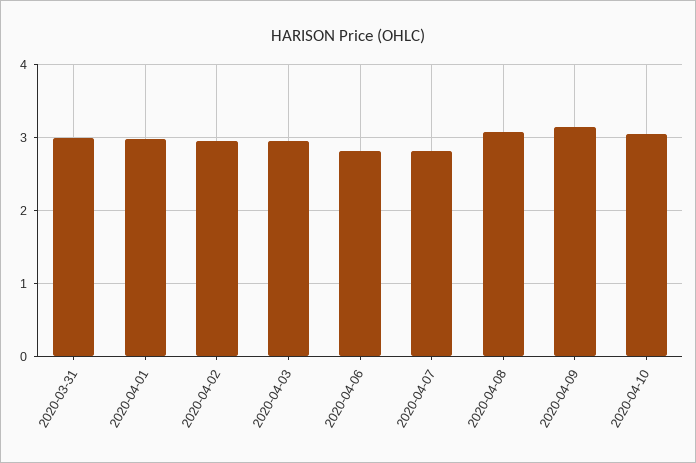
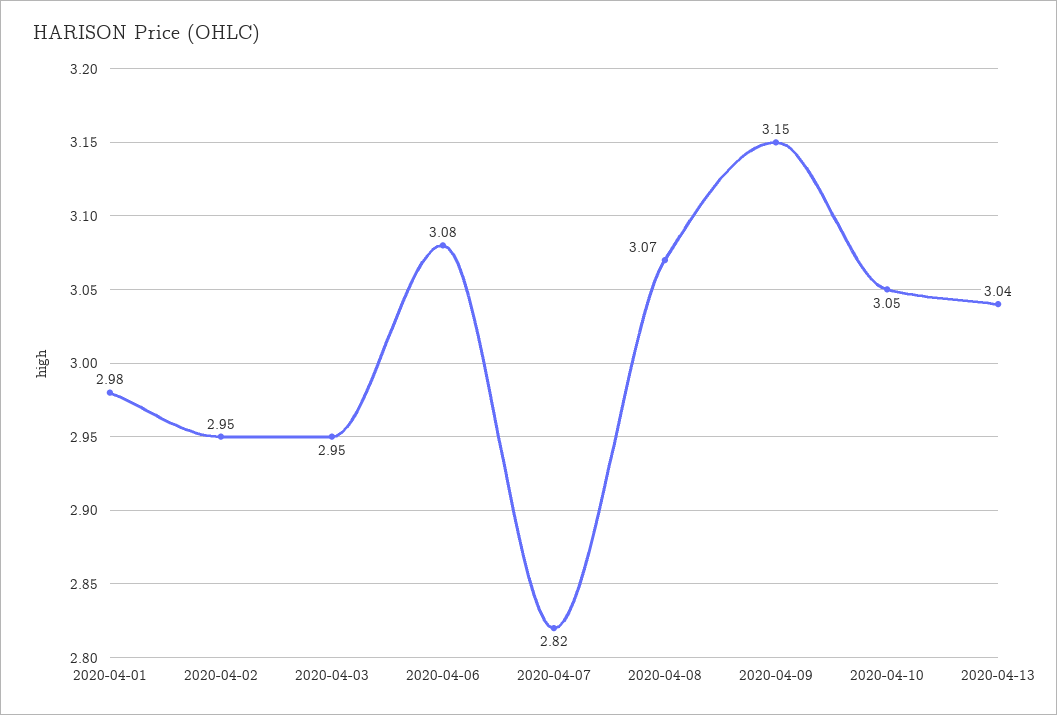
2020-03-31: 3 -> none
2020-04-06: 2.8 -> 3.08
2020-04-13: none -> 3.04

